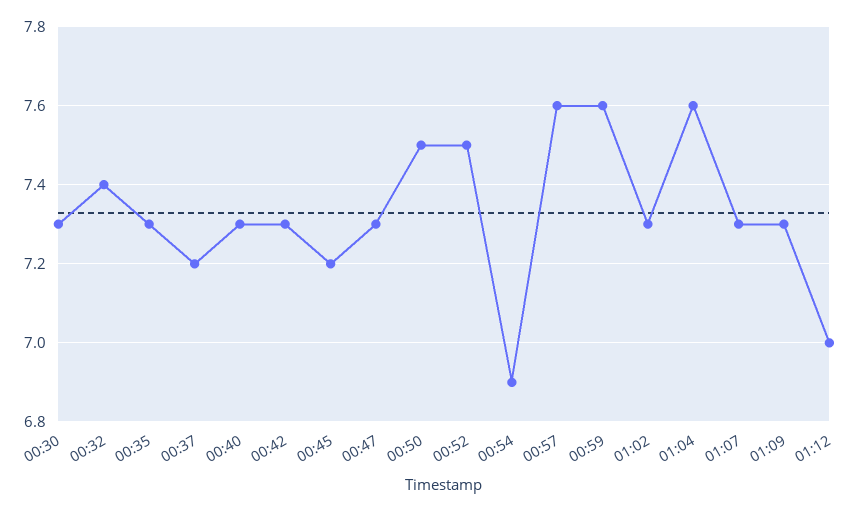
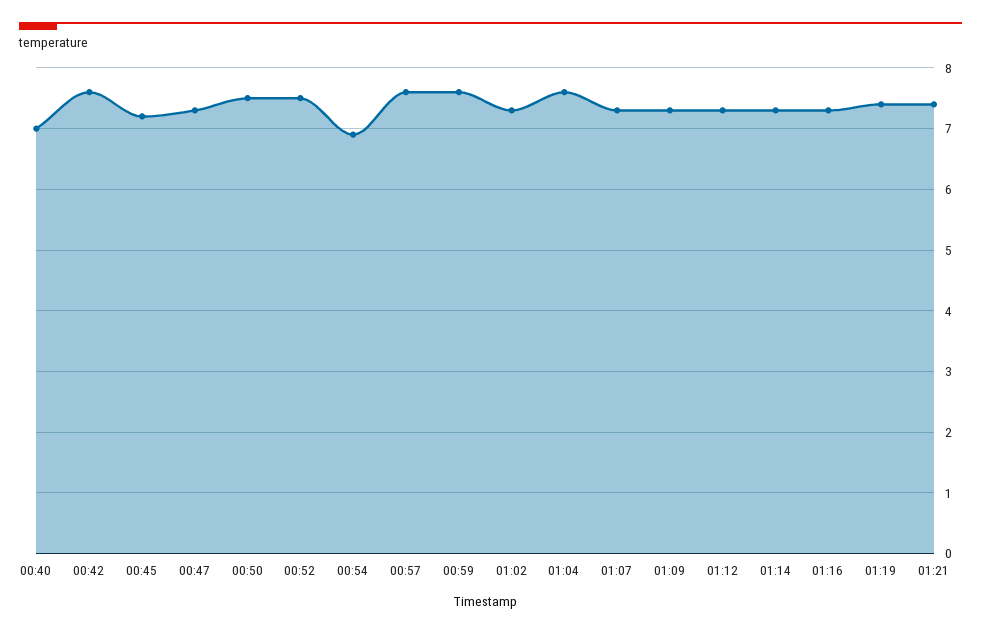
00:30: 7.3 -> none
00:32: 7.4 -> none
00:35: 7.3 -> none
00:37: 7.2 -> none
00:40: 7.3 -> 7
00:42: 7.3 -> 7.6
01:12: 7 -> 7.3
01:14: none -> 7.3
01:16: none -> 7.3
01:19: none -> 7.4
01:21: none -> 7.4

